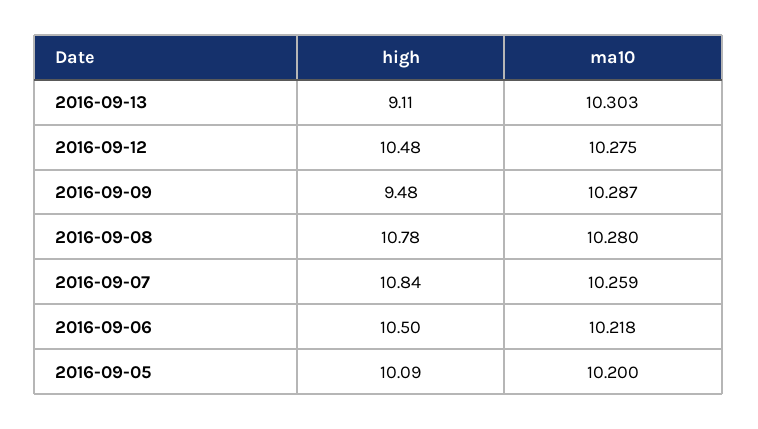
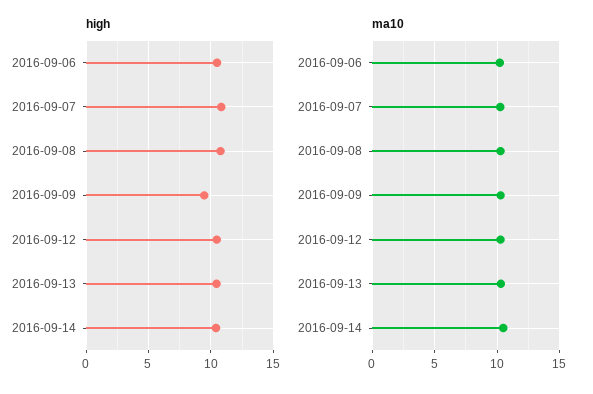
high, 2016-09-13: 9.11 -> 10.5
high, 2016-09-05: 10.09 -> none
ma10, 2016-09-05: 10.2 -> none
high, 2016-09-14: none -> 10.5
ma10, 2016-09-14: none -> 10.5

